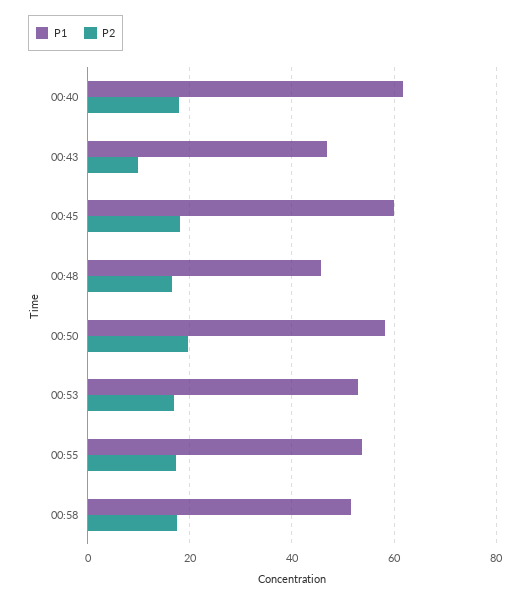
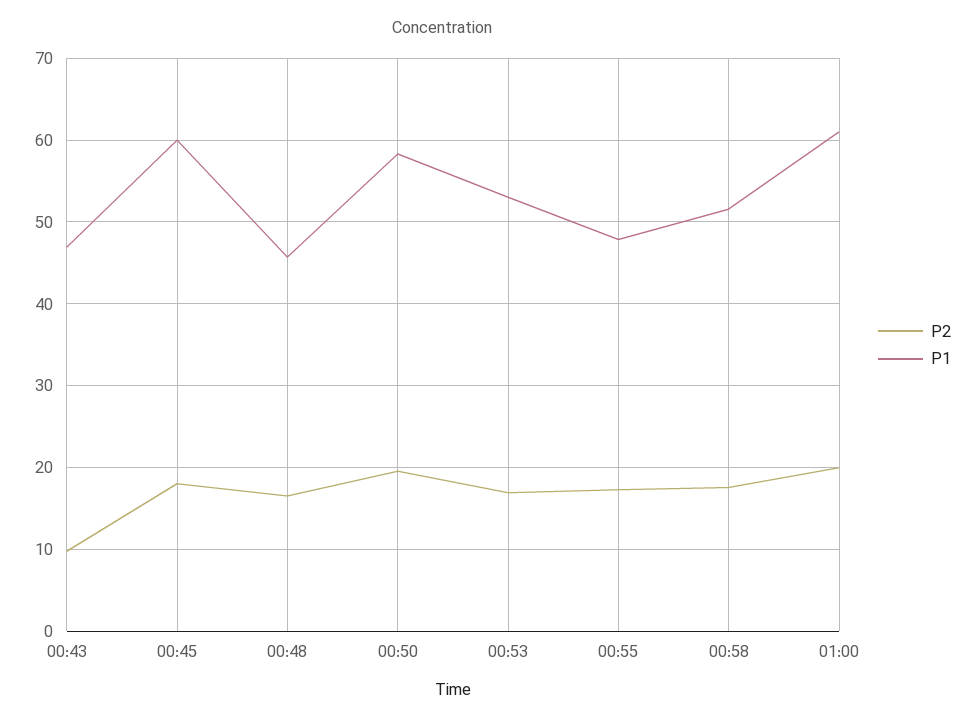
P1, 00:40: 62 -> none
P2, 00:40: 18 -> none
P1, 00:55: 54 -> 48
P2, 01:00: none -> 20
P1, 01:00: none -> 61

